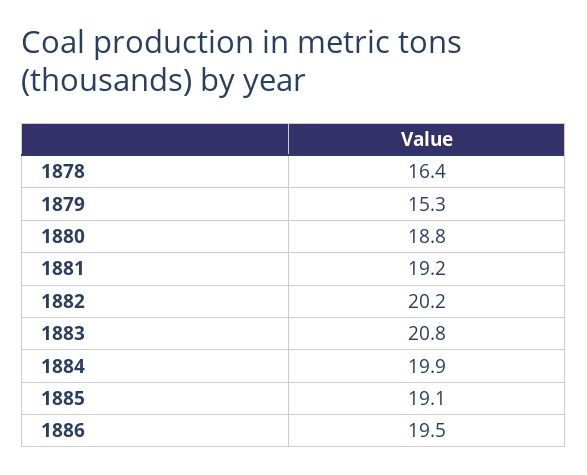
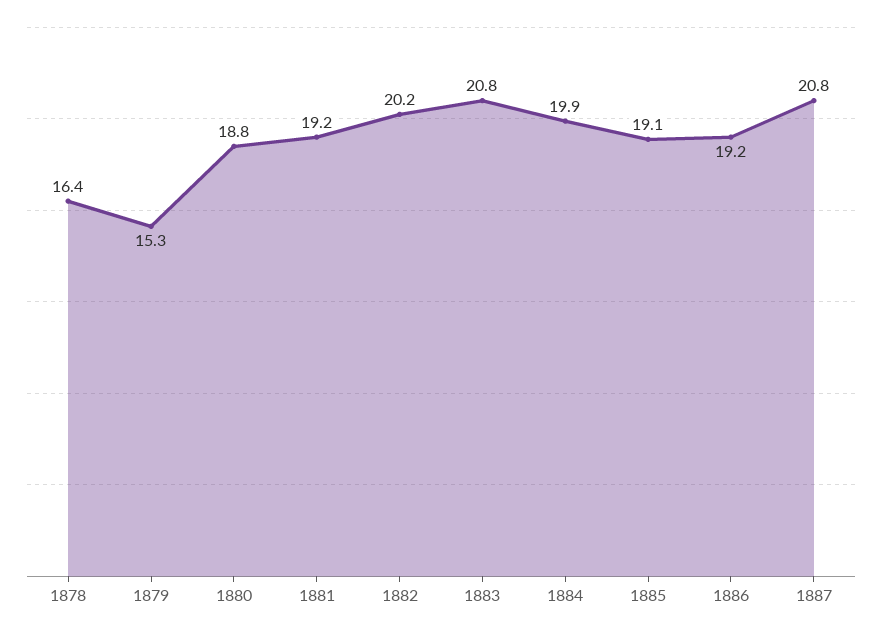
1886: 19.5 -> 19.2
1887: none -> 20.8

